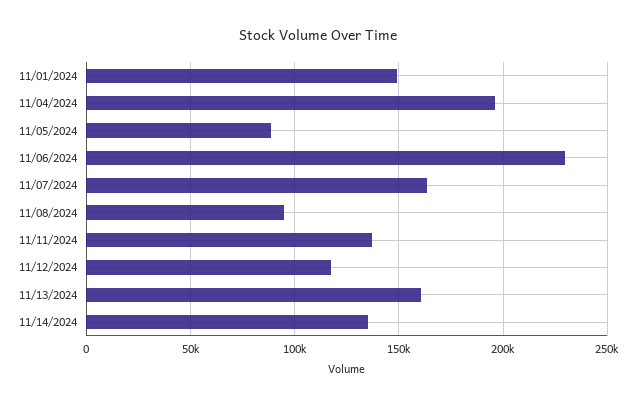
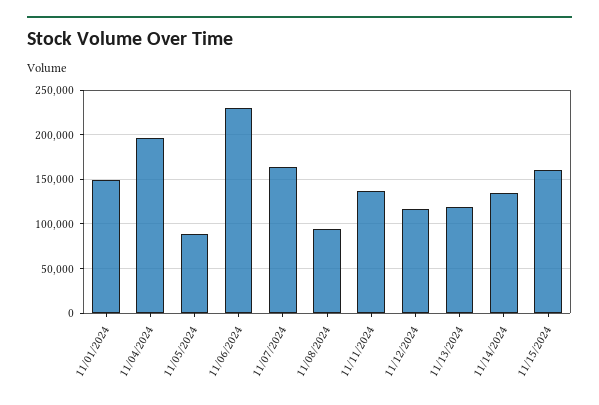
11/13/2024: 160000 -> 120000
11/15/2024: none -> 160000

